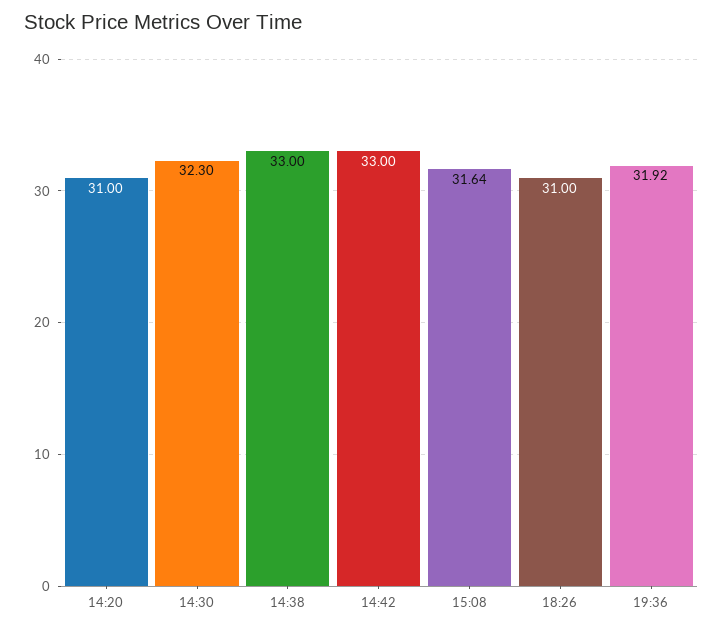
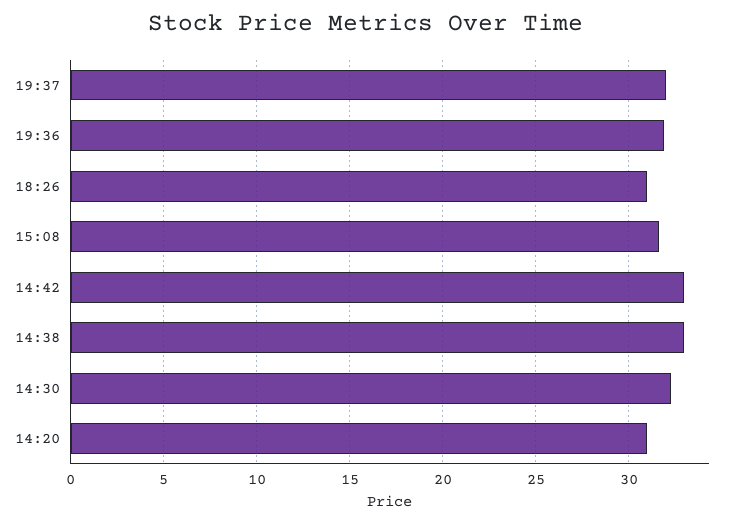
19:37: none -> 32

